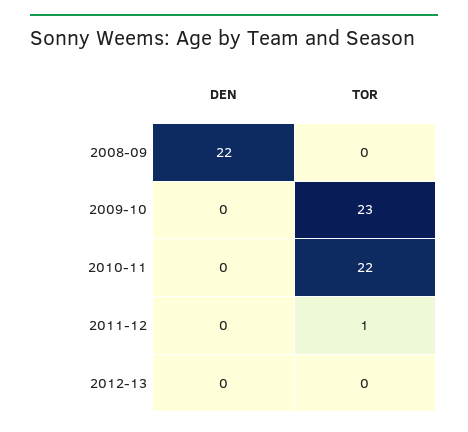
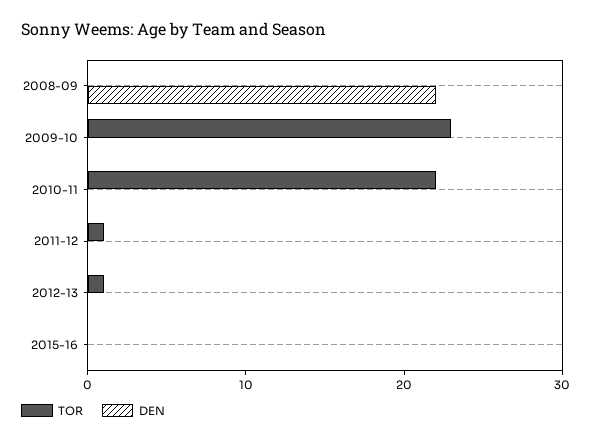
TOR, 2012-13: 0 -> 1
TOR, 2015-16: none -> 0
DEN, 2015-16: none -> 0

